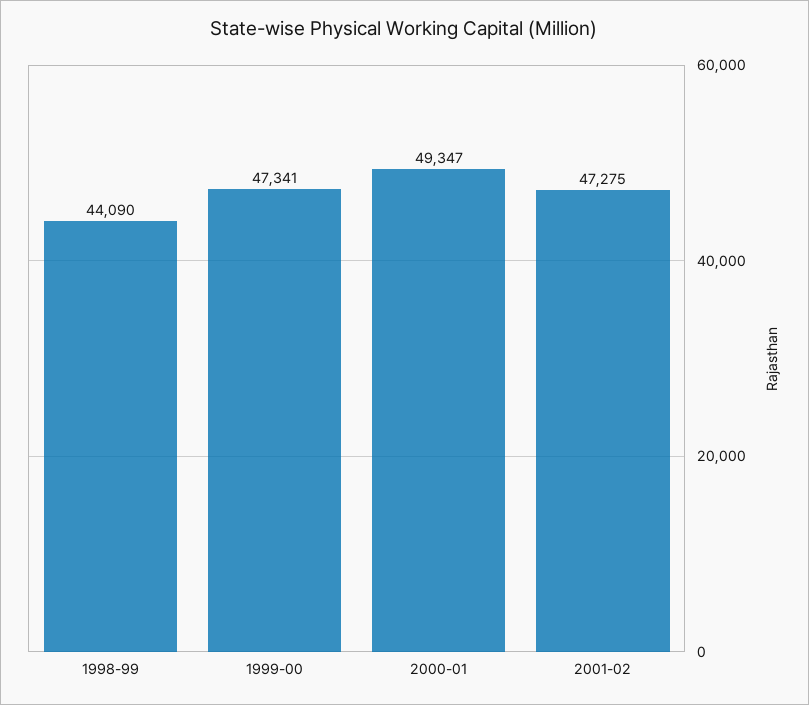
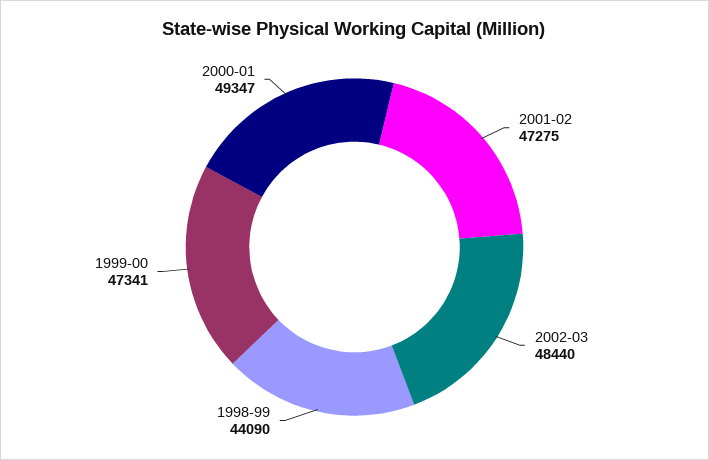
2002-03: none -> 48440

